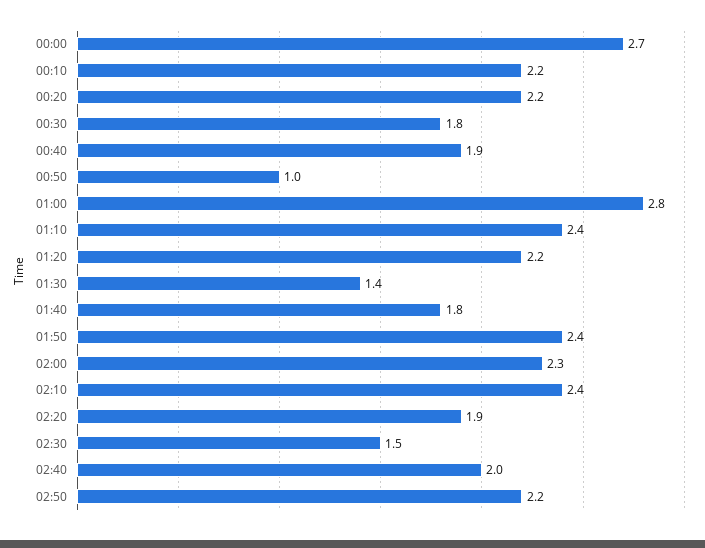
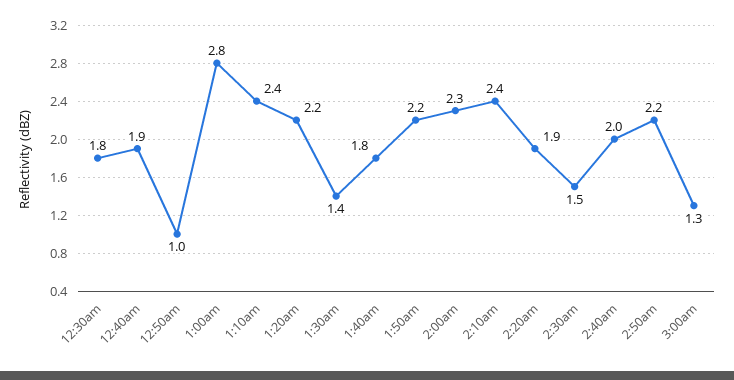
00:00: 2.7 -> none
00:10: 2.2 -> none
00:20: 2.2 -> none
01:50: 2.4 -> 2.2
3:00am: none -> 1.3

